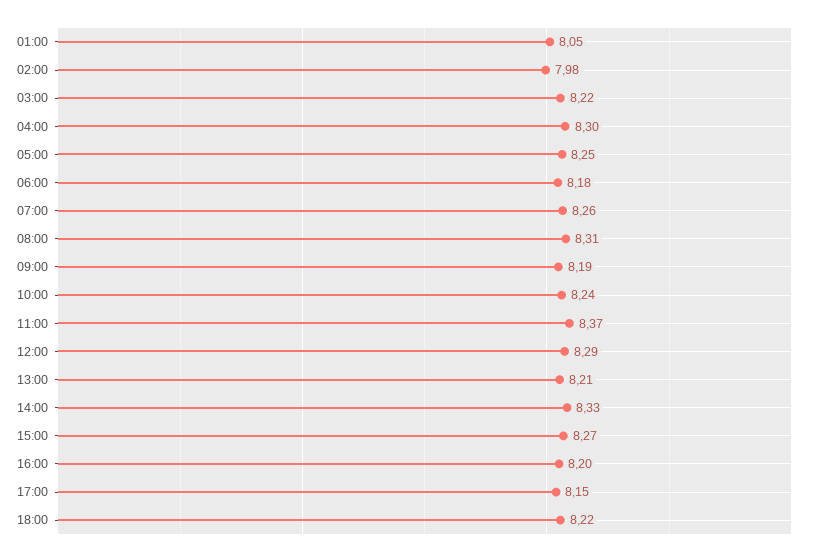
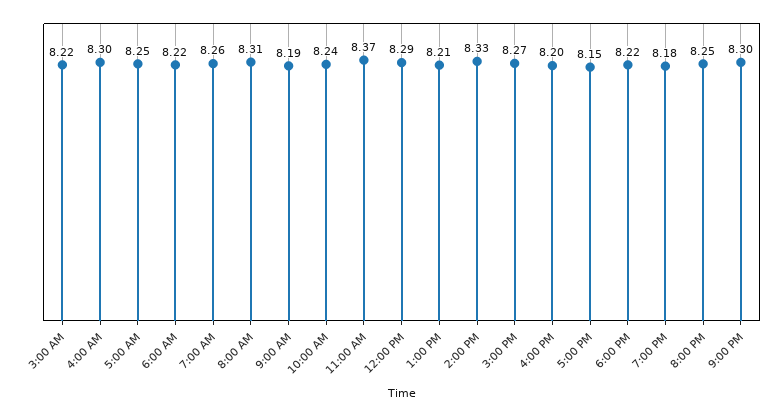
01:00: 8.05 -> none
02:00: 7.98 -> none
06:00: 8.18 -> 8.22
7:00 PM: none -> 8.18
8:00 PM: none -> 8.25
9:00 PM: none -> 8.3

